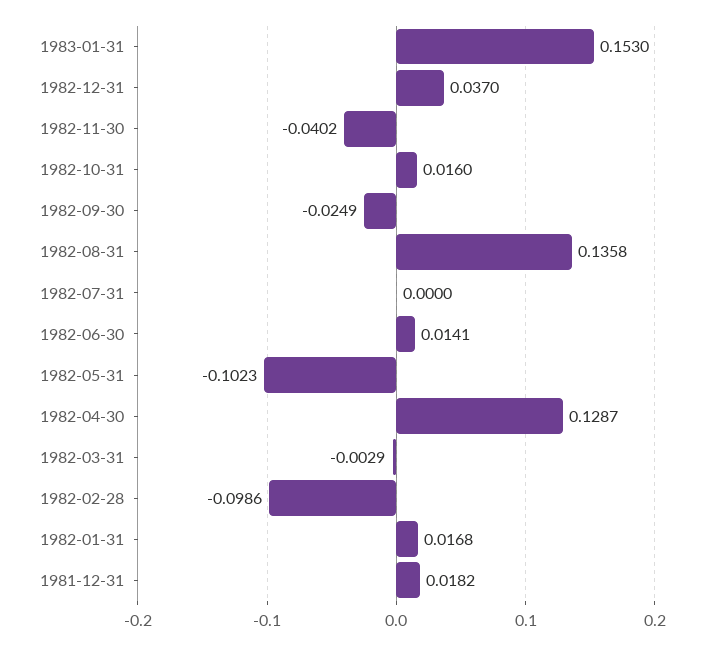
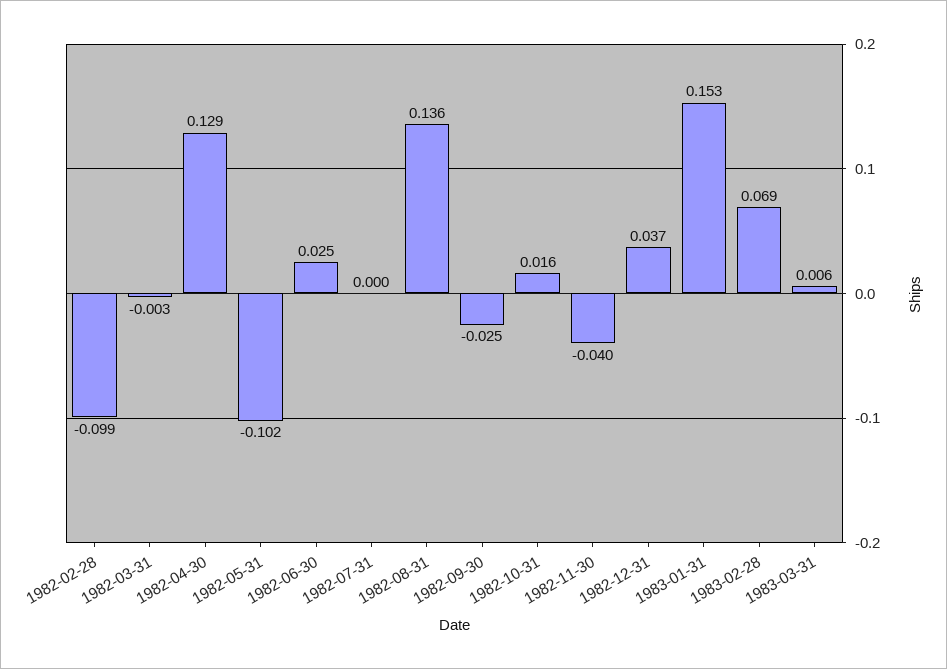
1982-06-30: 0.0141 -> 0.025
1982-01-31: 0.0168 -> none
1981-12-31: 0.0182 -> none
1983-02-28: none -> 0.069
1983-03-31: none -> 0.006

